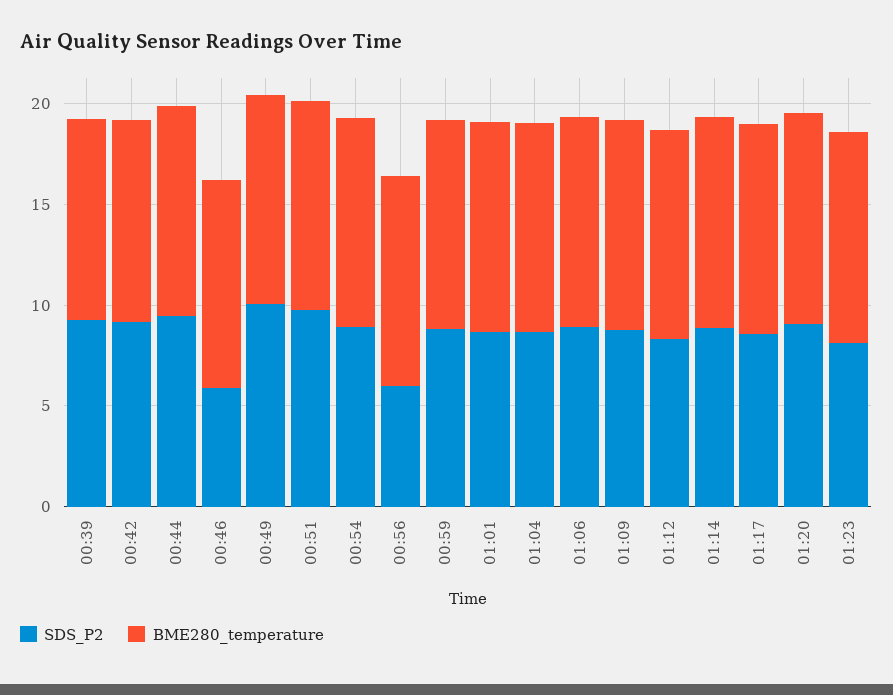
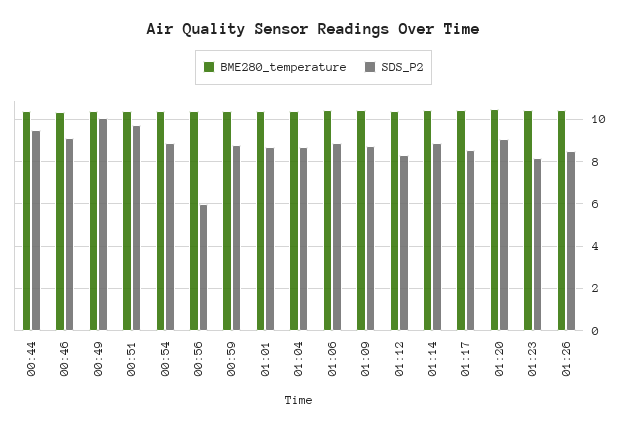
SDS_P2, 00:39: 9 -> none
BME280_temperature, 00:39: 10 -> none
SDS_P2, 00:42: 9 -> none
BME280_temperature, 00:42: 10 -> none
SDS_P2, 00:46: 6 -> 9
BME280_temperature, 01:26: none -> 10.5
SDS_P2, 01:26: none -> 8.5

